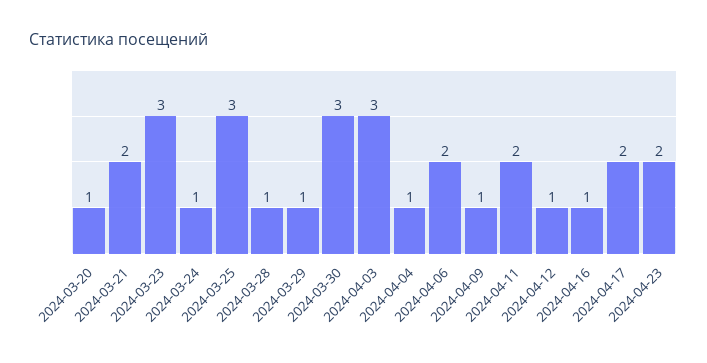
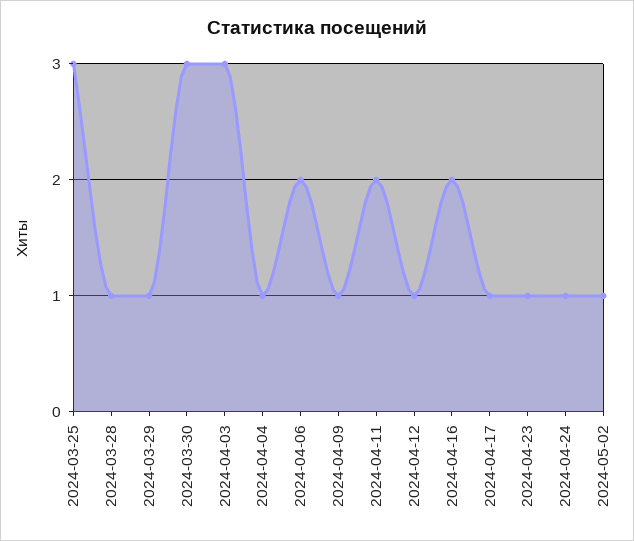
2024-03-20: 1 -> none
2024-03-21: 2 -> none
2024-03-23: 3 -> none
2024-03-24: 1 -> none
2024-04-16: 1 -> 2
2024-04-17: 2 -> 1
2024-04-23: 2 -> 1
2024-04-24: none -> 1
2024-05-02: none -> 1

